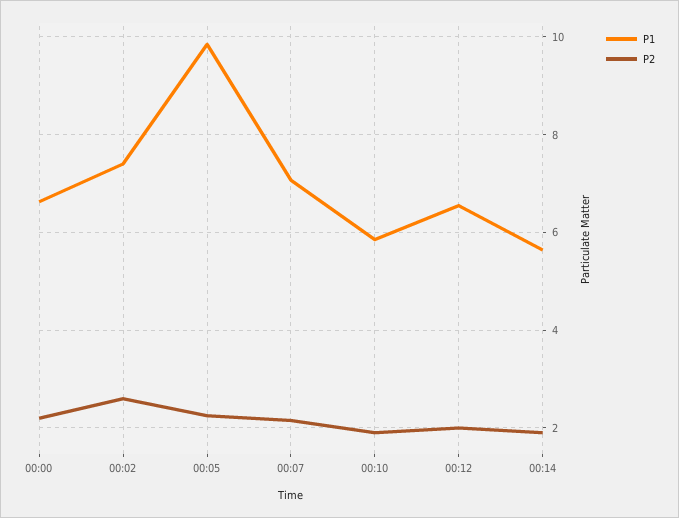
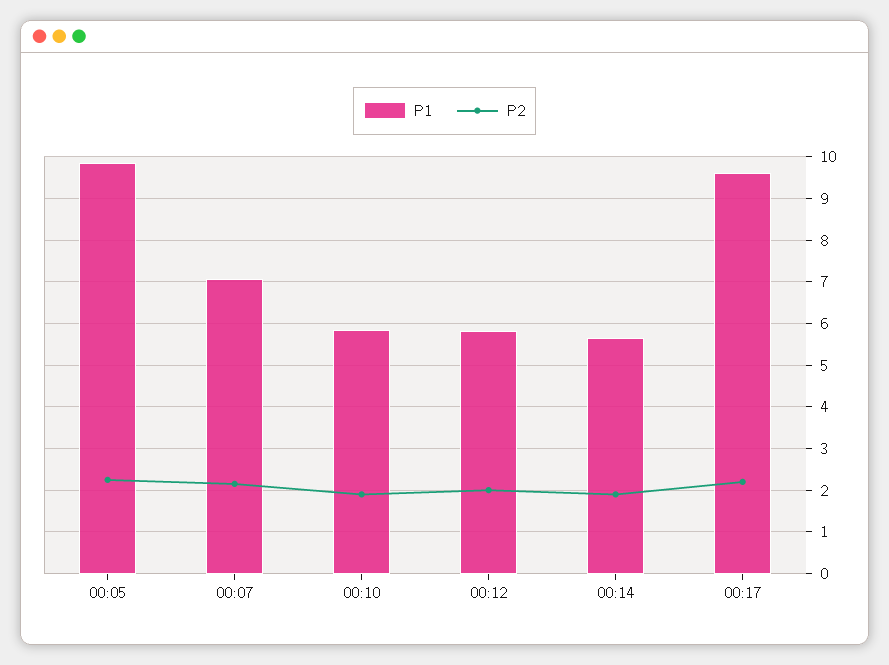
P1, 00:00: 6.6 -> none
P2, 00:00: 2.2 -> none
P1, 00:02: 7.4 -> none
P2, 00:02: 2.6 -> none
P1, 00:12: 6.6 -> 5.8
P1, 00:17: none -> 9.6
P2, 00:17: none -> 2.2

